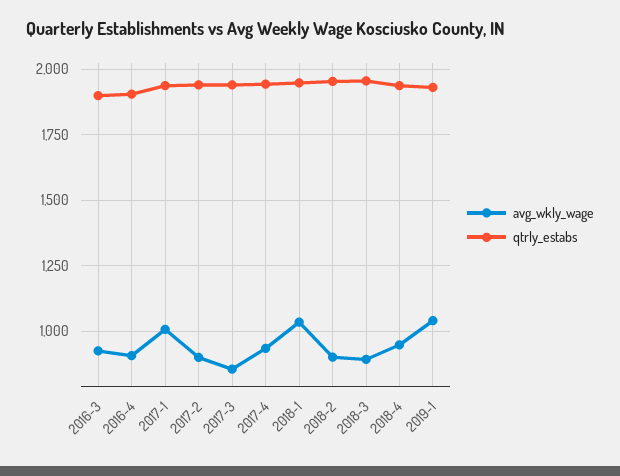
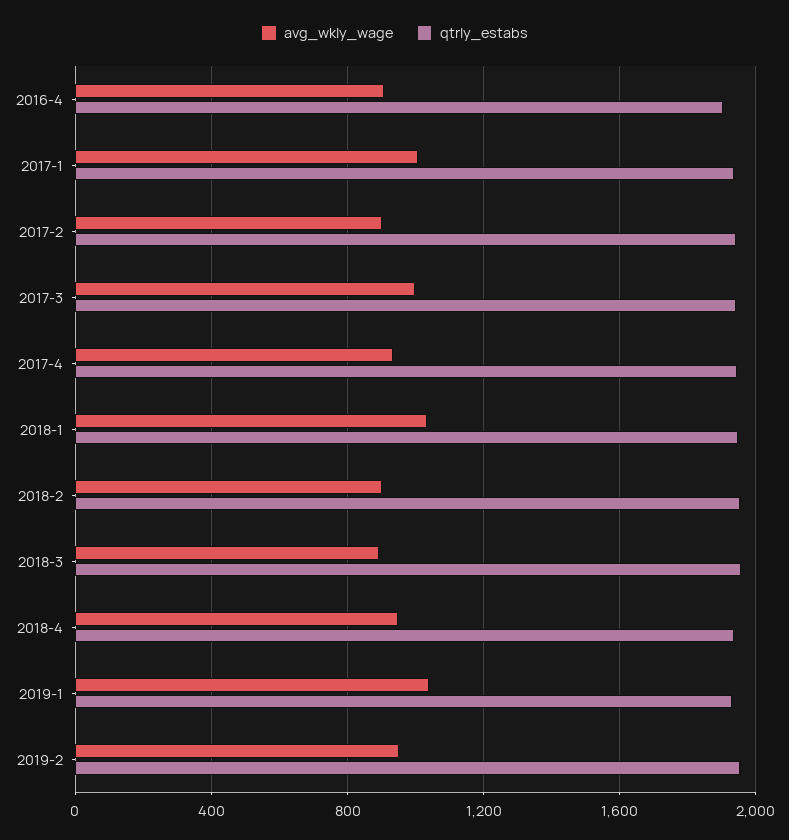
avg_wkly_wage, 2016-3: 925 -> none
qtrly_estabs, 2016-3: 1900 -> none
avg_wkly_wage, 2017-3: 850 -> 1000
avg_wkly_wage, 2019-2: none -> 950
qtrly_estabs, 2019-2: none -> 1950

